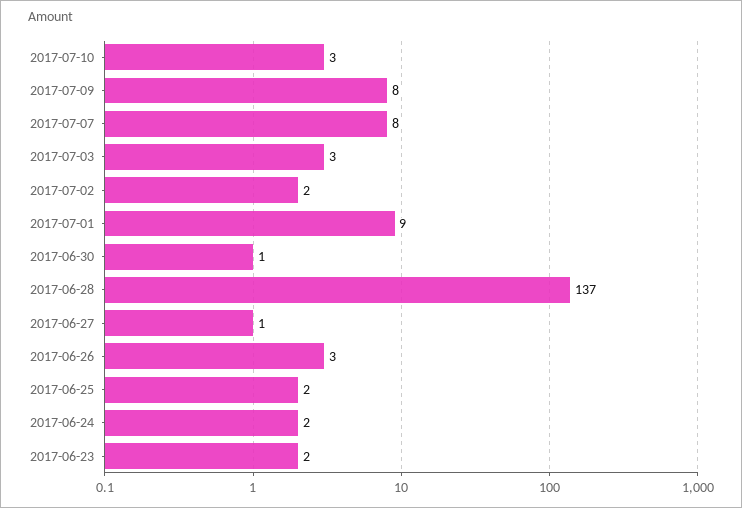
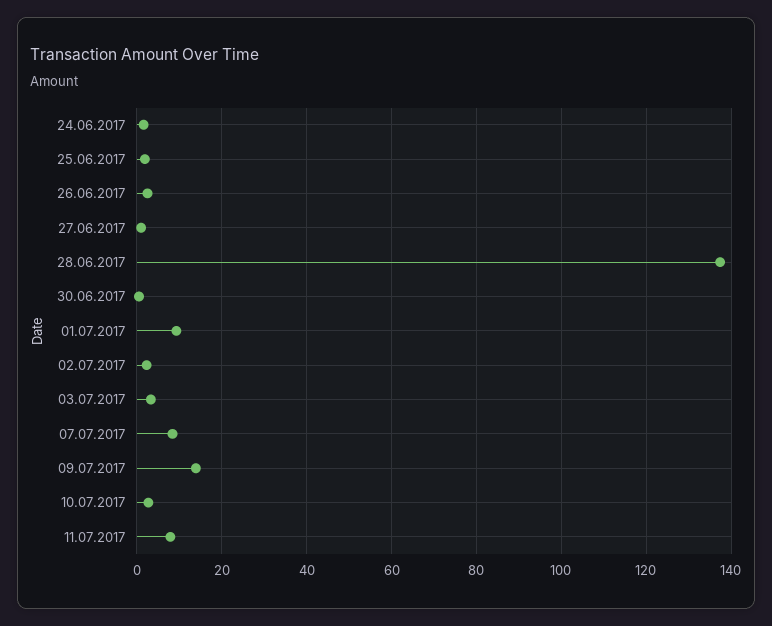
2017-07-09: 8 -> 14
2017-06-23: 2 -> none
11.07.2017: none -> 8

